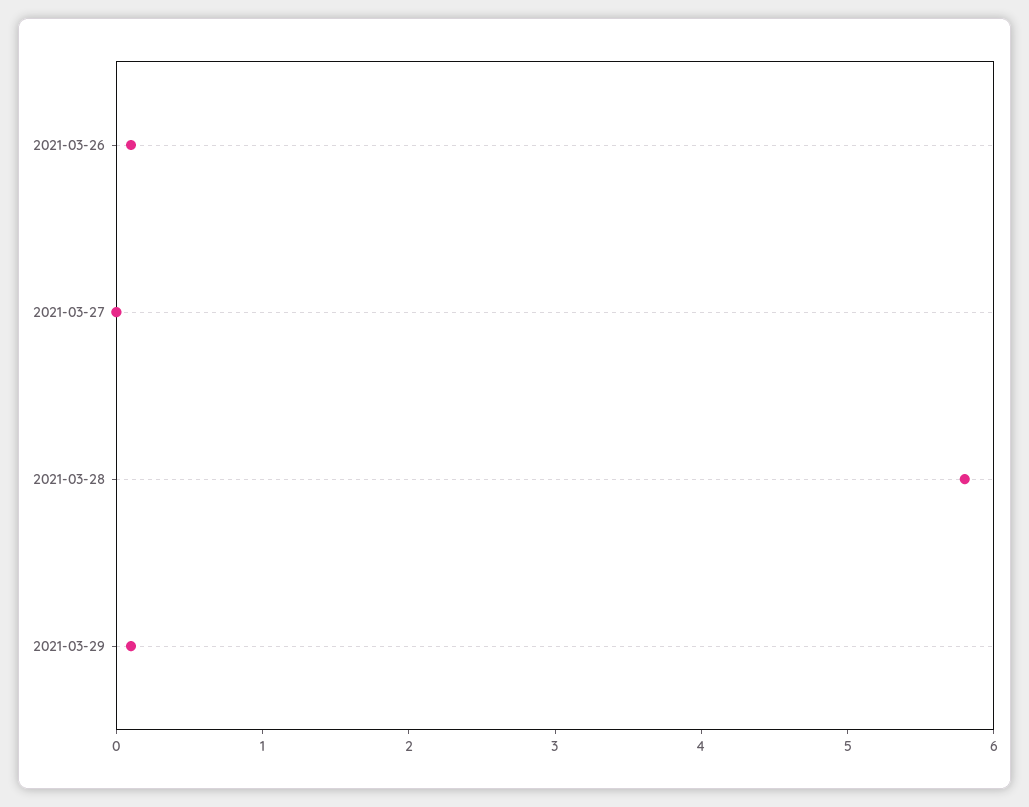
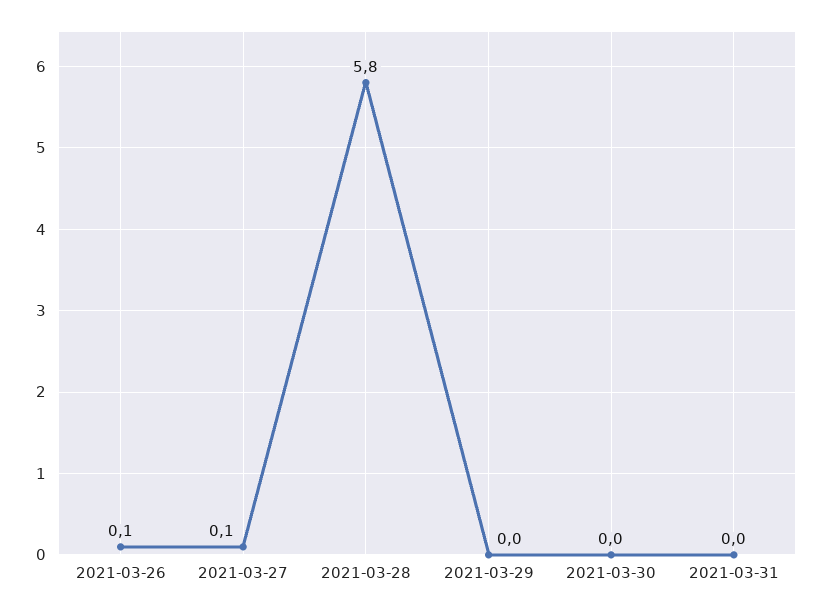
2021-03-27: 0 -> 0.1
2021-03-29: 0.1 -> 0
2021-03-30: none -> 0
2021-03-31: none -> 0

